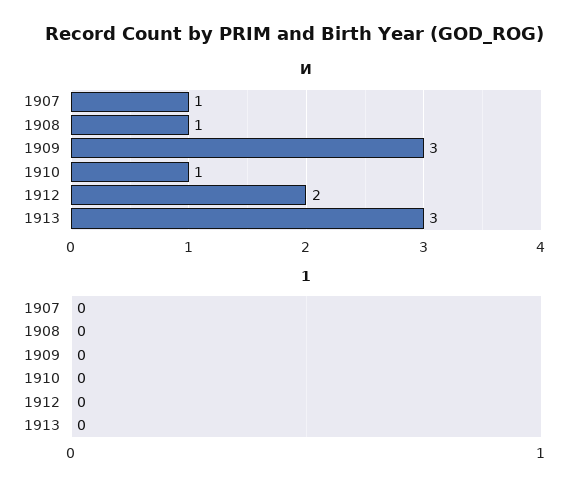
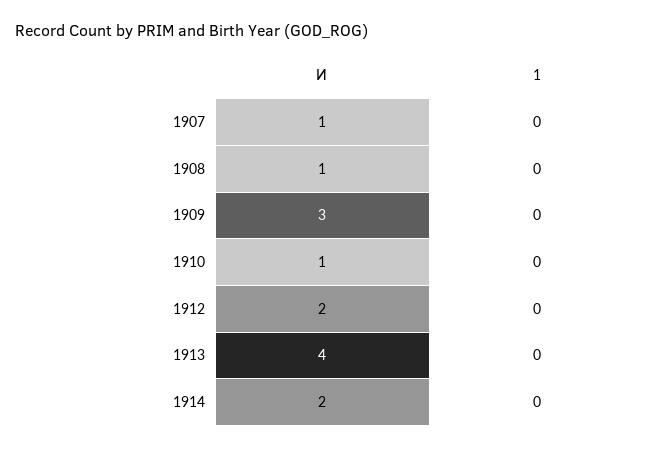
И, 1913: 3 -> 4
И, 1914: none -> 2
1, 1914: none -> 0

